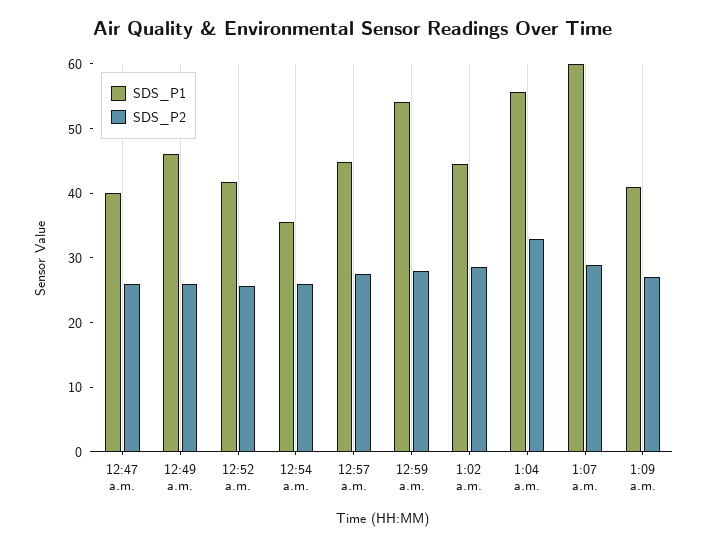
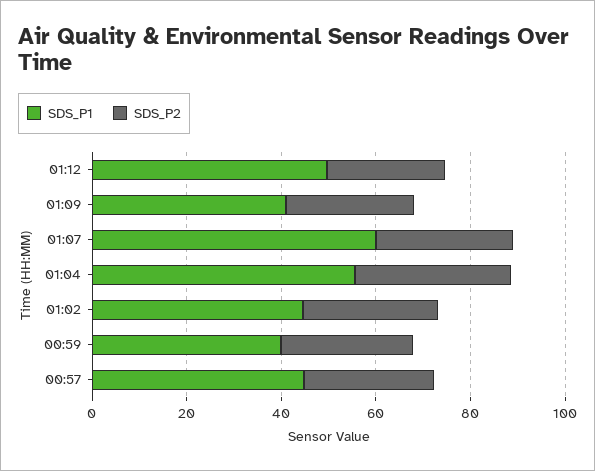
SDS_P1, 12:47 a.m.: 40 -> none
SDS_P2, 12:47 a.m.: 26 -> none
SDS_P1, 12:49 a.m.: 46 -> none
SDS_P2, 12:49 a.m.: 26 -> none
SDS_P1, 12:52 a.m.: 42 -> none
SDS_P2, 12:52 a.m.: 26 -> none
SDS_P1, 12:54 a.m.: 36 -> none
SDS_P2, 12:54 a.m.: 26 -> none
SDS_P1, 12:59 a.m.: 54 -> 40
SDS_P1, 01:12: none -> 50
SDS_P2, 01:12: none -> 25

